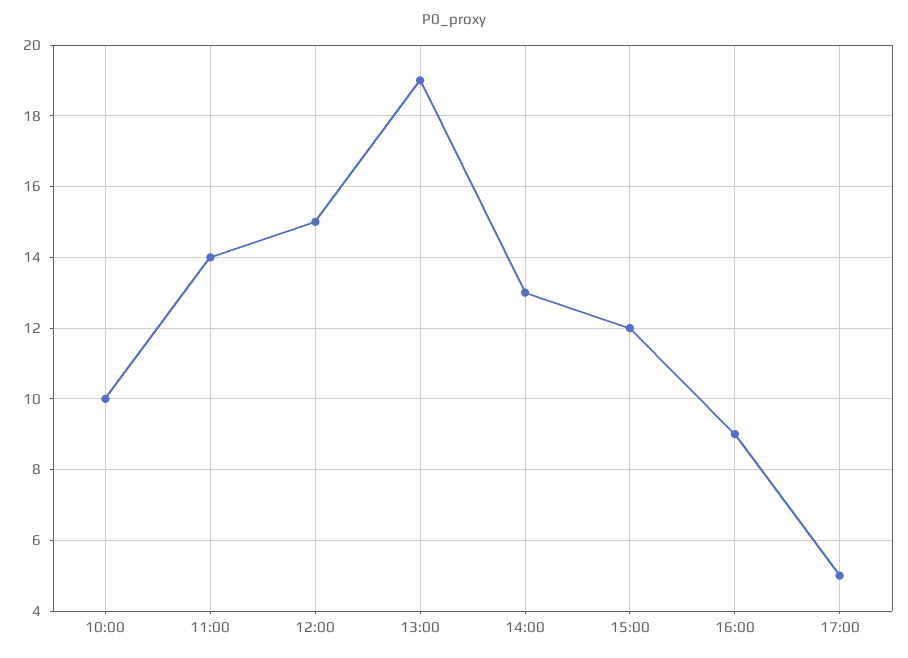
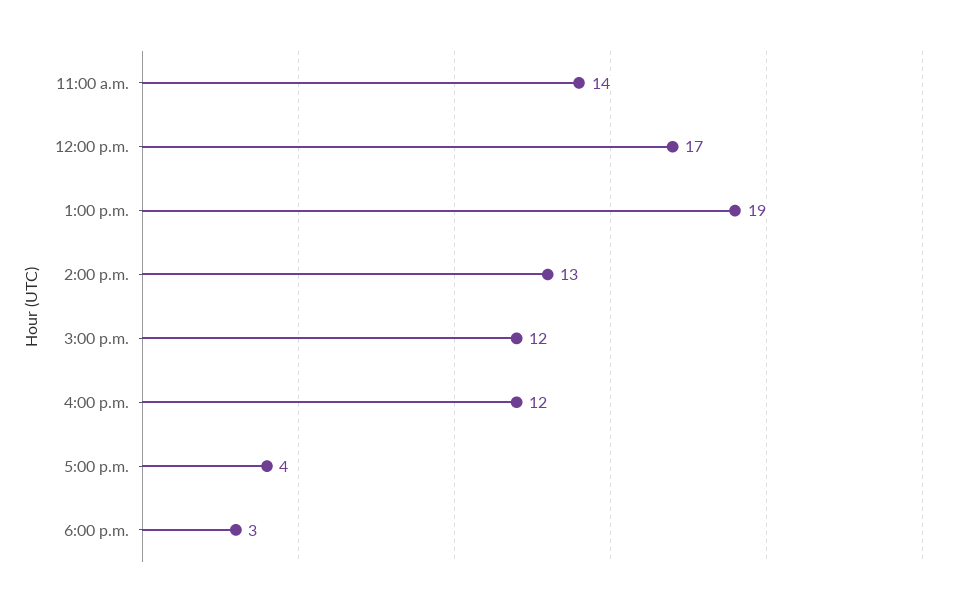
10:00: 10 -> none
12:00: 15 -> 17
16:00: 9 -> 12
17:00: 5 -> 4
6:00 p.m.: none -> 3

